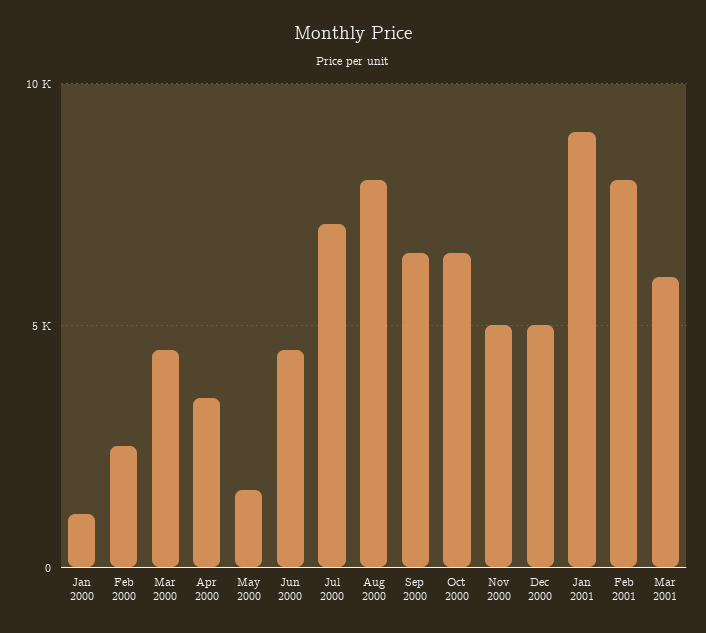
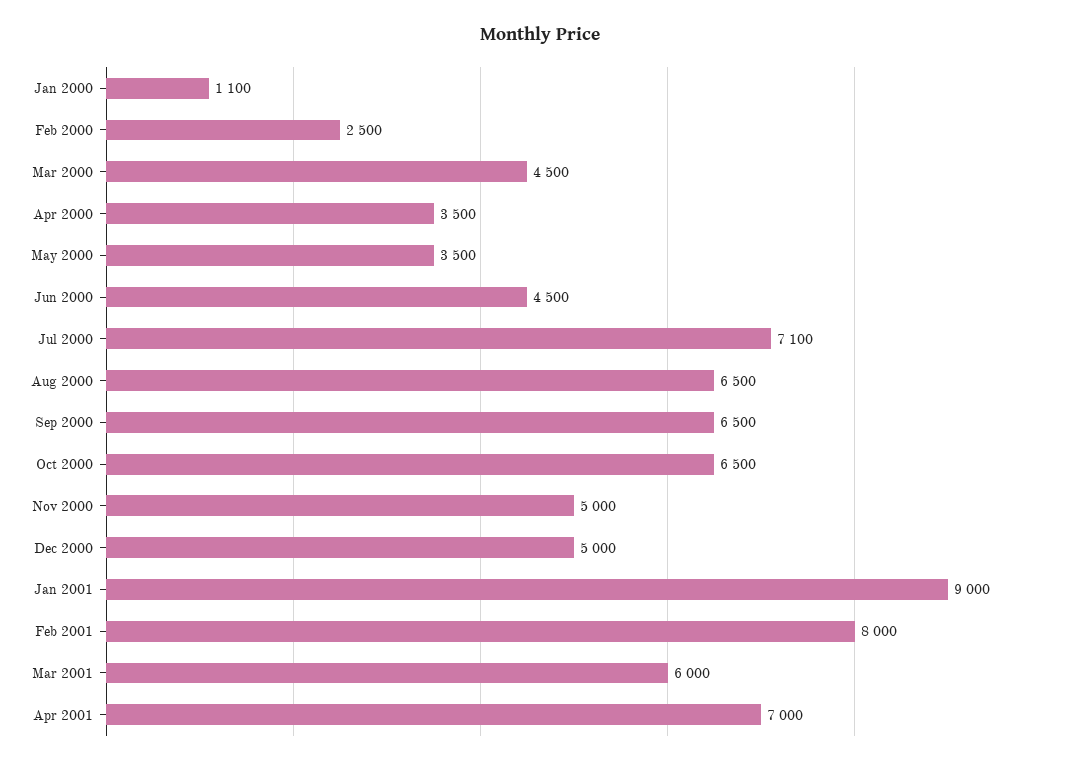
May 2000: 1500 -> 3500
Aug 2000: 8000 -> 6500
Apr 2001: none -> 7000

